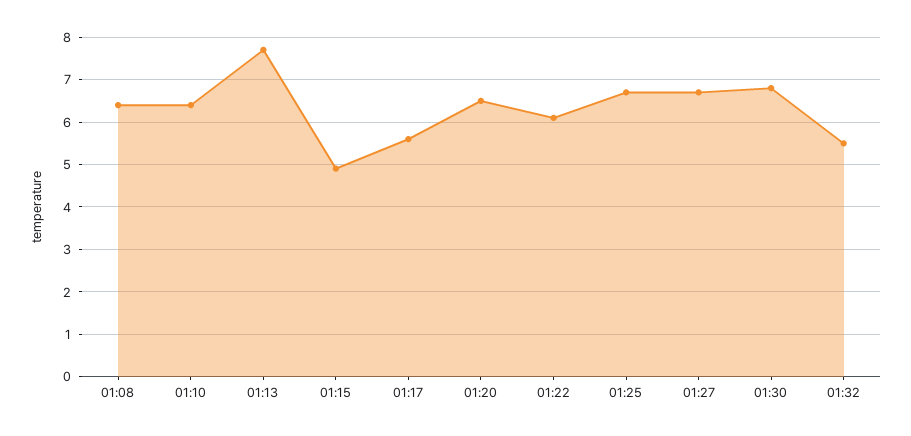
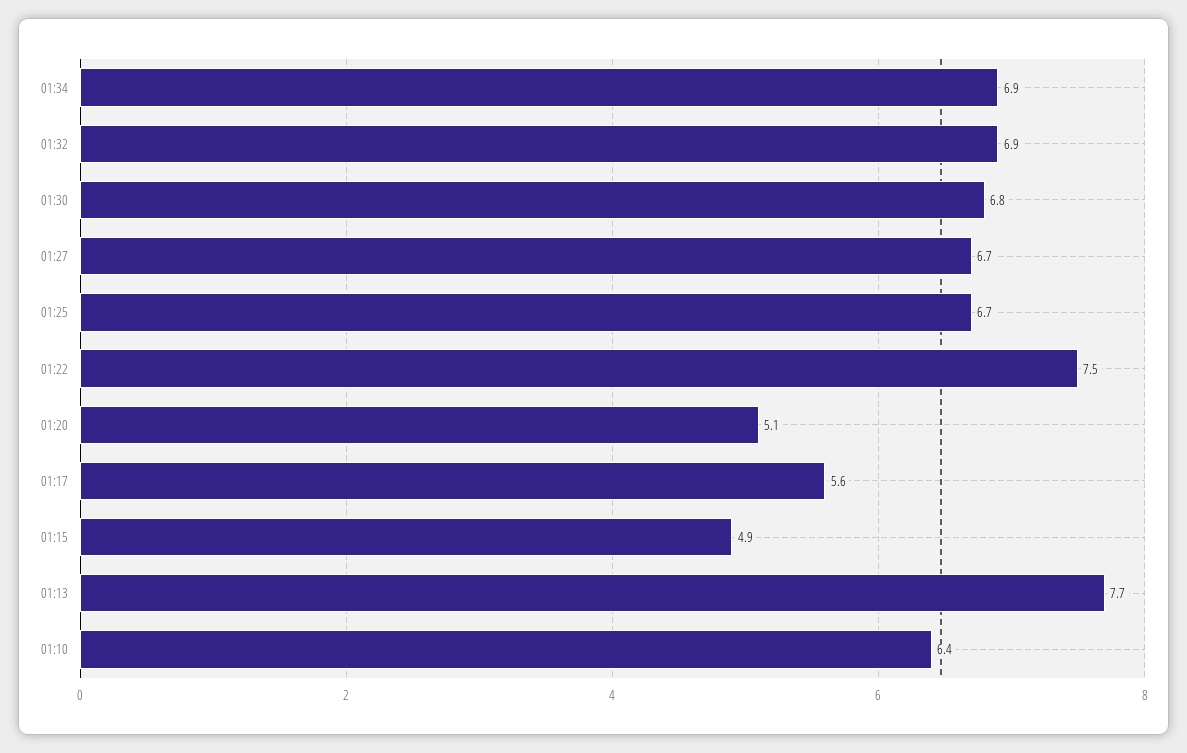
01:08: 6.5 -> none
01:20: 6.5 -> 5.1
01:22: 6 -> 7.5
01:32: 5.5 -> 6.9
01:34: none -> 6.9

